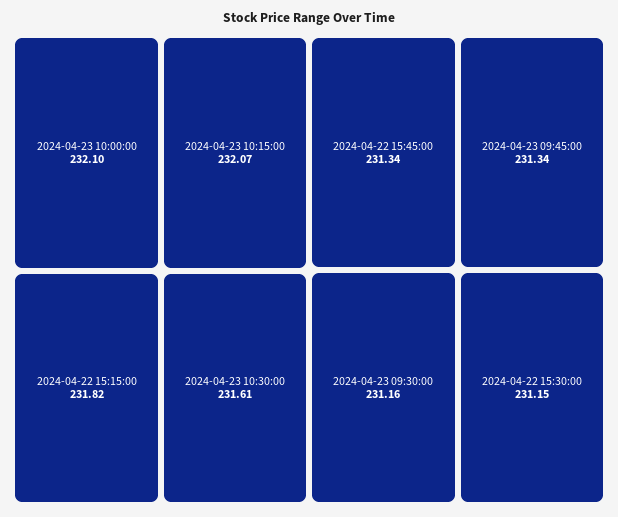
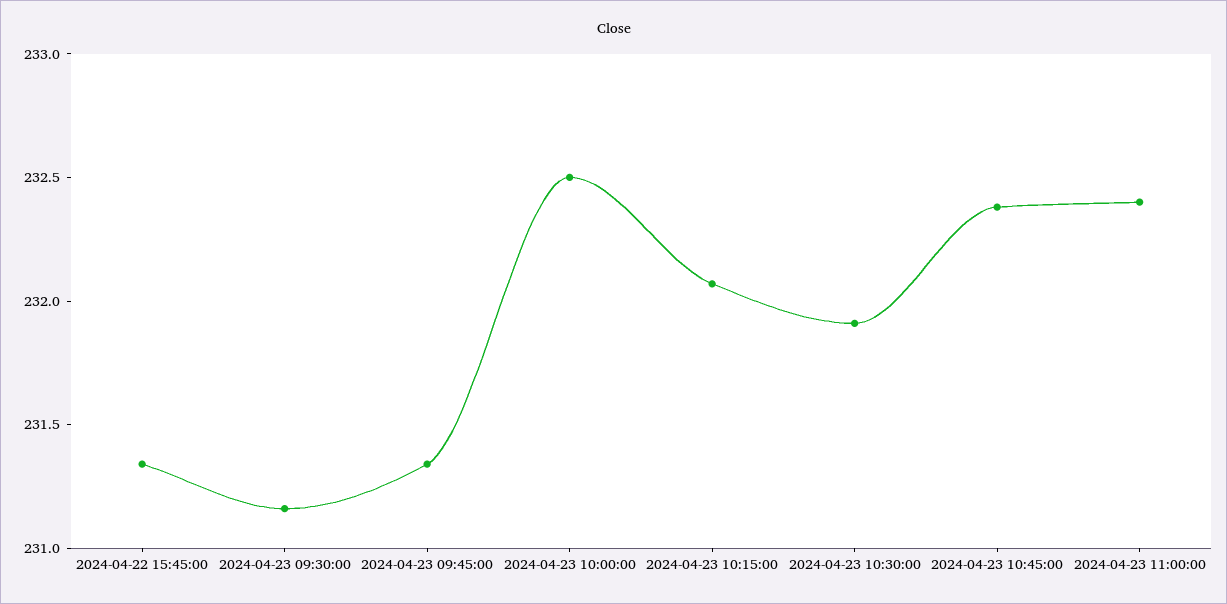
2024-04-23 10:00:00: 232.1 -> 232.5
2024-04-22 15:15:00: 231.82 -> none
2024-04-23 10:30:00: 231.61 -> 231.9
2024-04-22 15:30:00: 231.15 -> none
2024-04-23 10:45:00: none -> 232.4
2024-04-23 11:00:00: none -> 232.4

